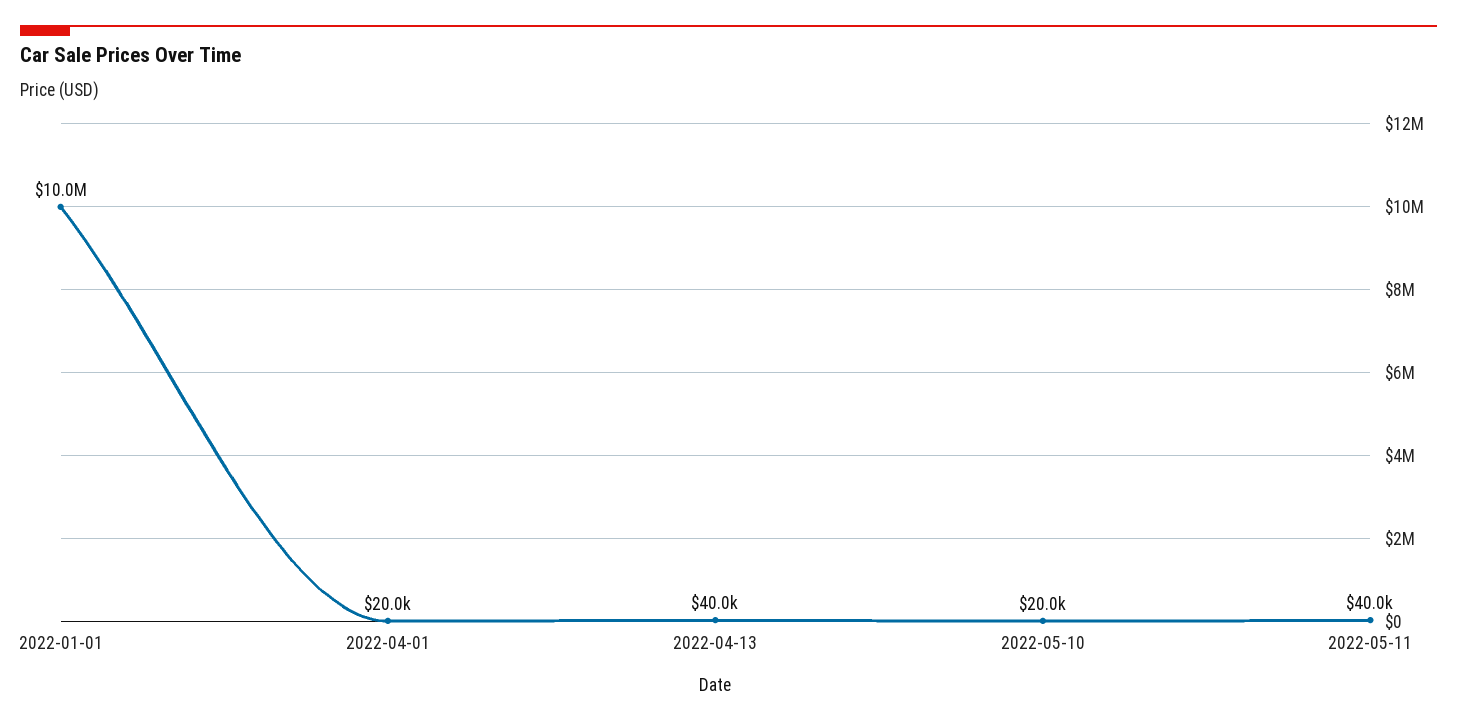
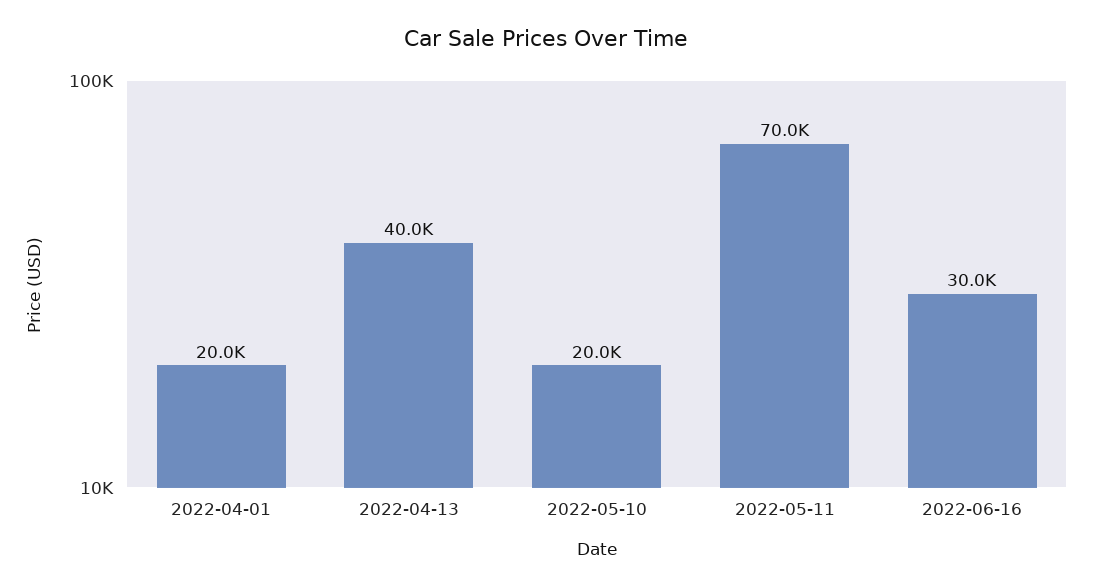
2022-01-01: 10000000 -> none
2022-05-11: 40000 -> 70000
2022-06-16: none -> 30000

